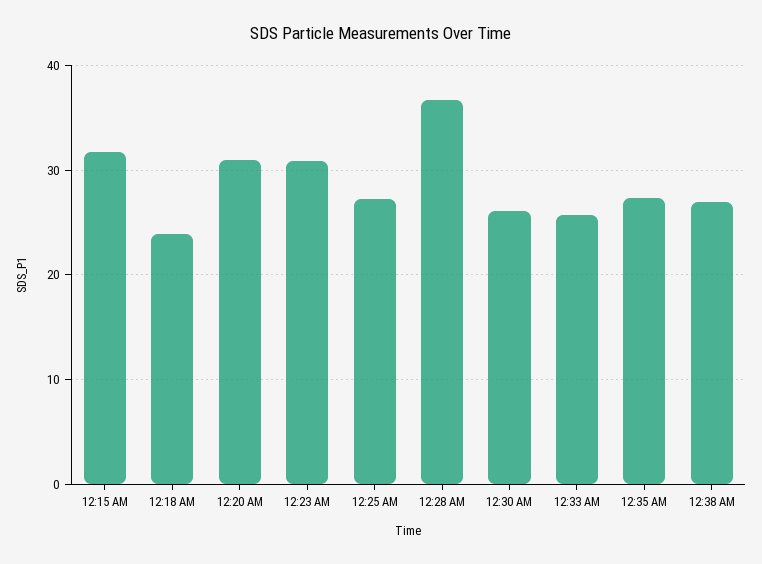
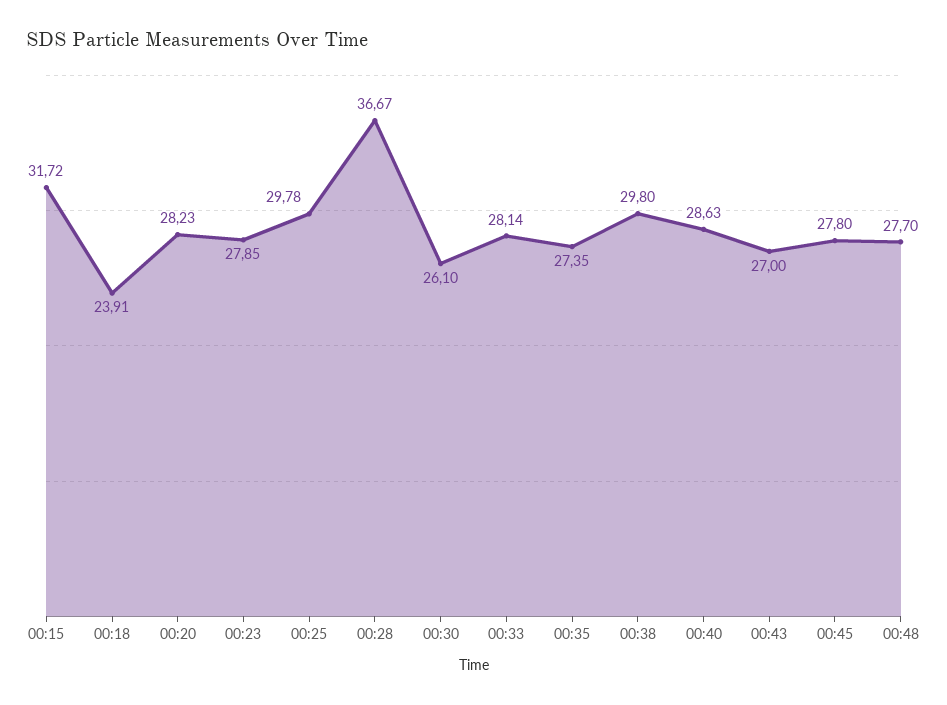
12:20 AM: 31 -> 28.23
12:23 AM: 31 -> 27.85
12:25 AM: 27 -> 29.78
12:33 AM: 26 -> 28.14
12:38 AM: 27 -> 29.8
00:40: none -> 28.63
00:43: none -> 27
00:45: none -> 27.8
00:48: none -> 27.7

